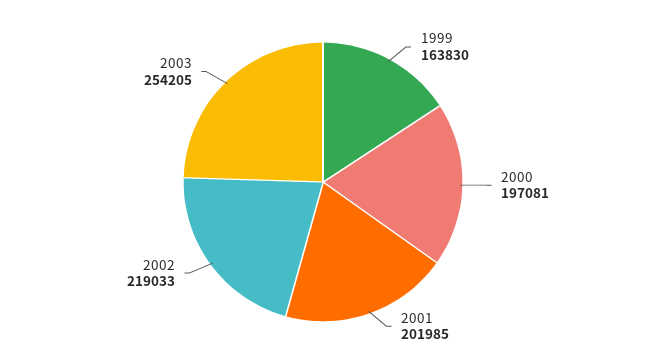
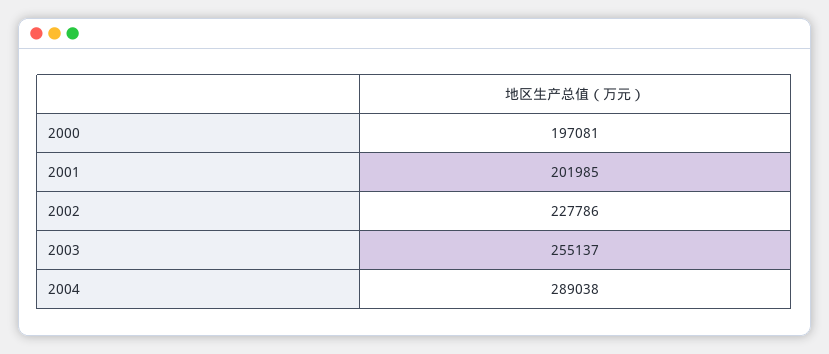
1999: 163830 -> none
2002: 219033 -> 227786
2003: 254205 -> 255137
2004: none -> 289038

